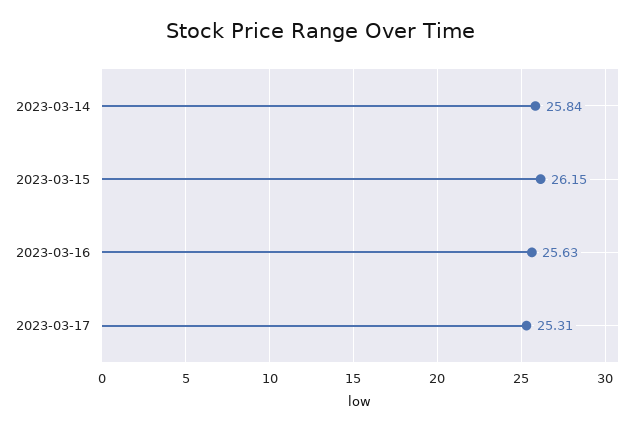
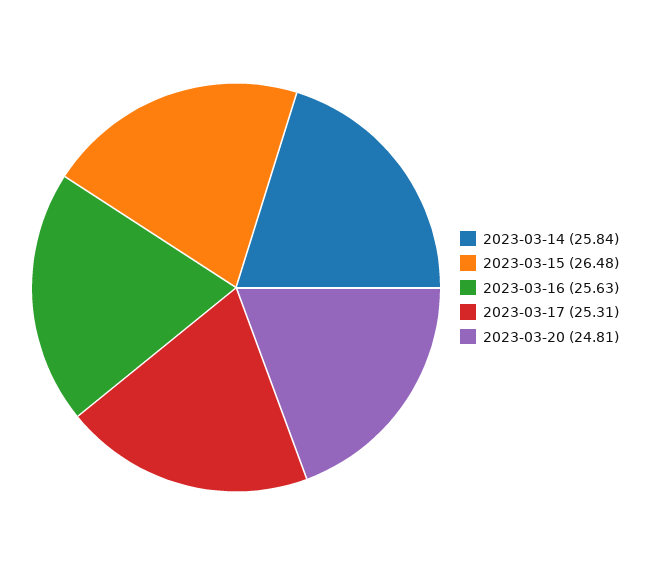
2023-03-15: 26.15 -> 26.48
2023-03-20: none -> 24.81

